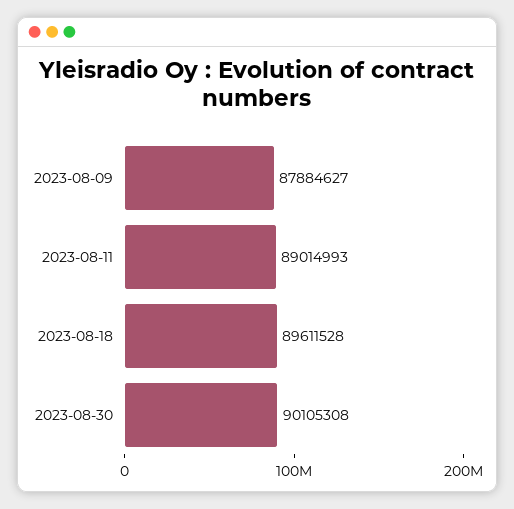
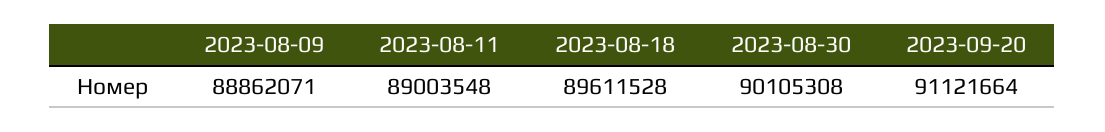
2023-08-09: 87884627 -> 88862071
2023-08-11: 89014993 -> 89003548
2023-09-20: none -> 91121664

